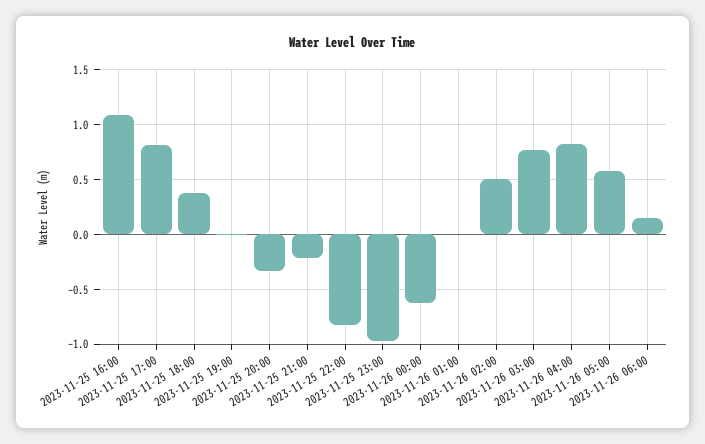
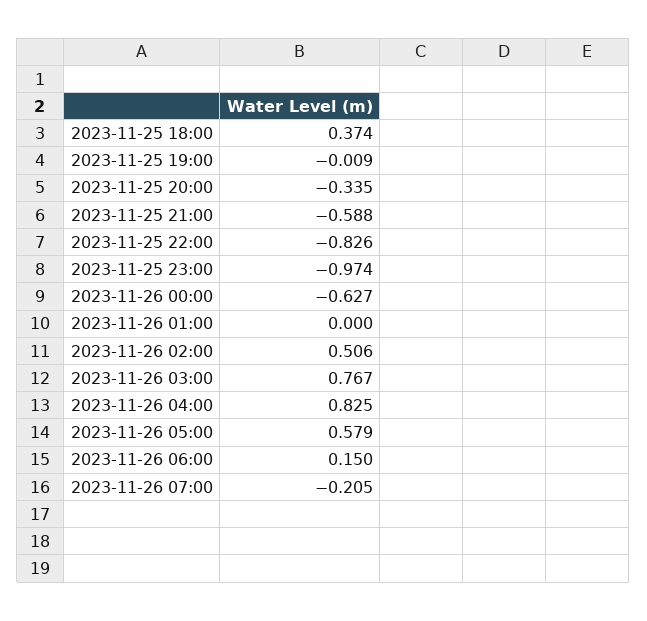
2023-11-25 16:00: 1.1 -> none
2023-11-25 17:00: 0.8 -> none
2023-11-25 21:00: -0.2 -> -0.588
2023-11-26 07:00: none -> -0.205

